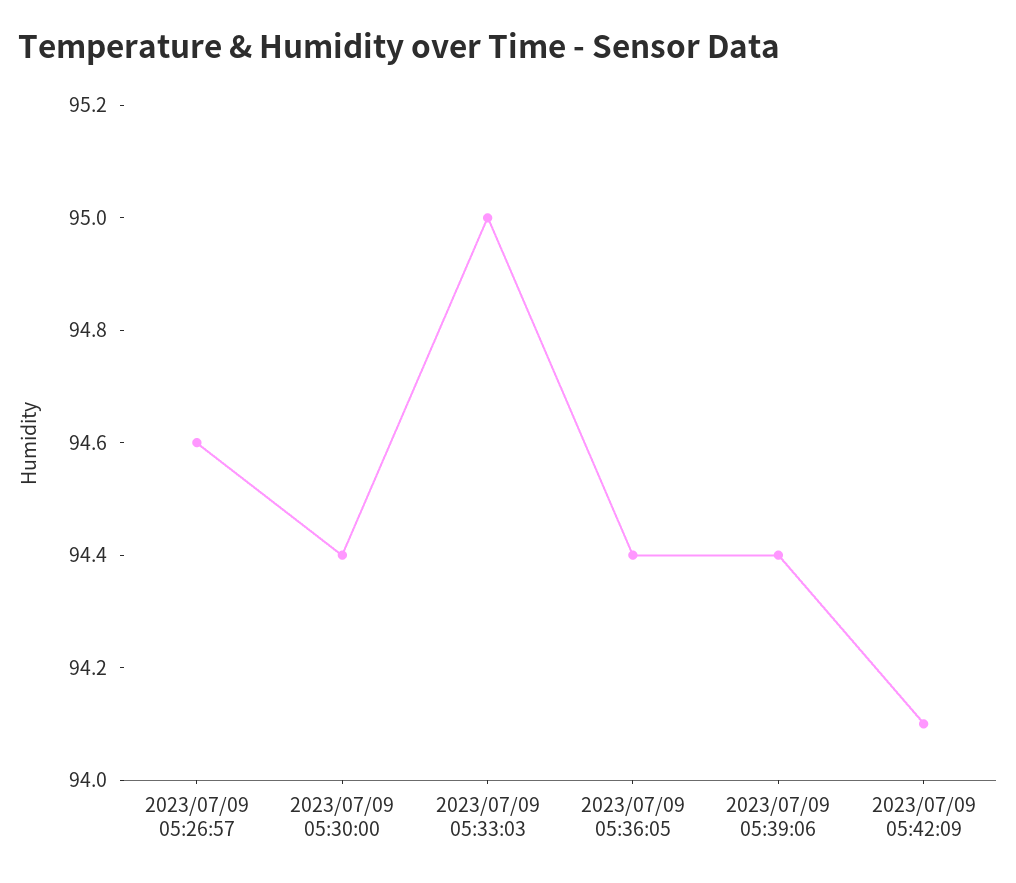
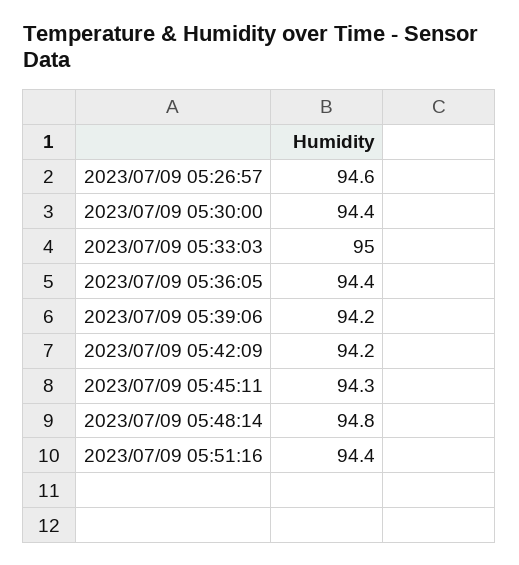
2023/07/09 05:39:06: 94.4 -> 94.2
2023/07/09 05:42:09: 94.1 -> 94.2
2023/07/09 05:45:11: none -> 94.3
2023/07/09 05:48:14: none -> 94.8
2023/07/09 05:51:16: none -> 94.4

